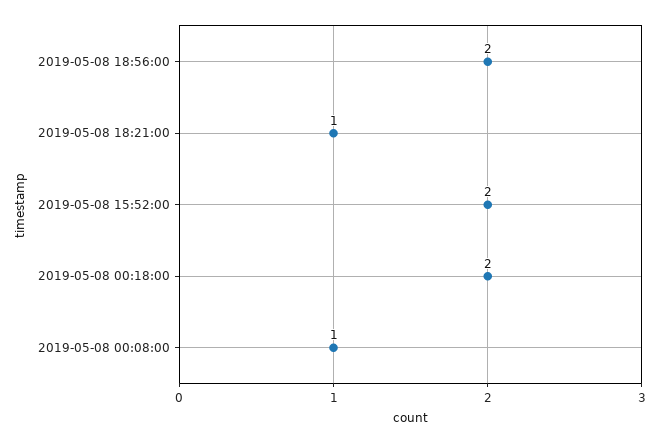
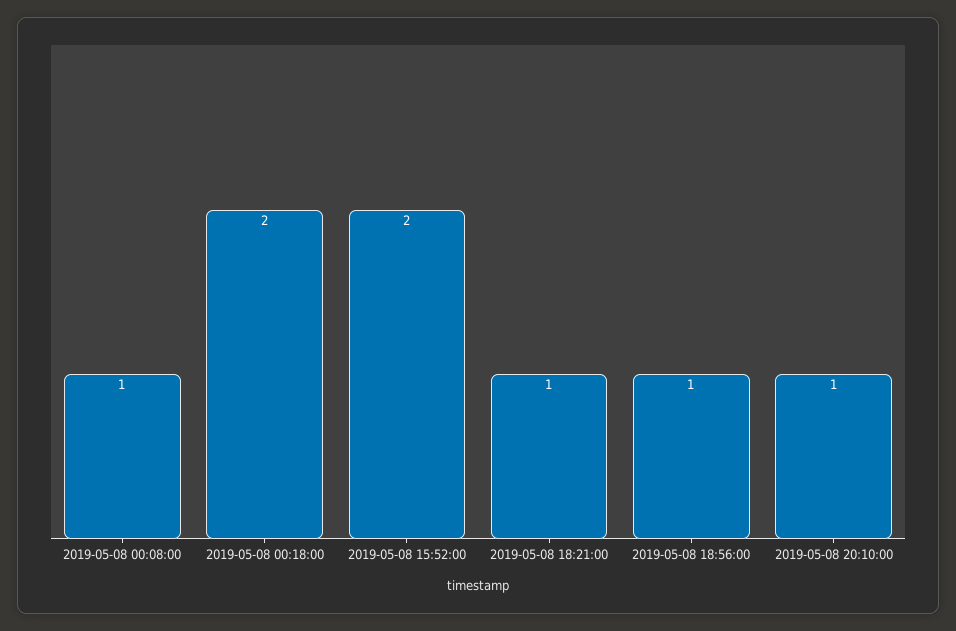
2019-05-08 18:56:00: 2 -> 1
2019-05-08 20:10:00: none -> 1

